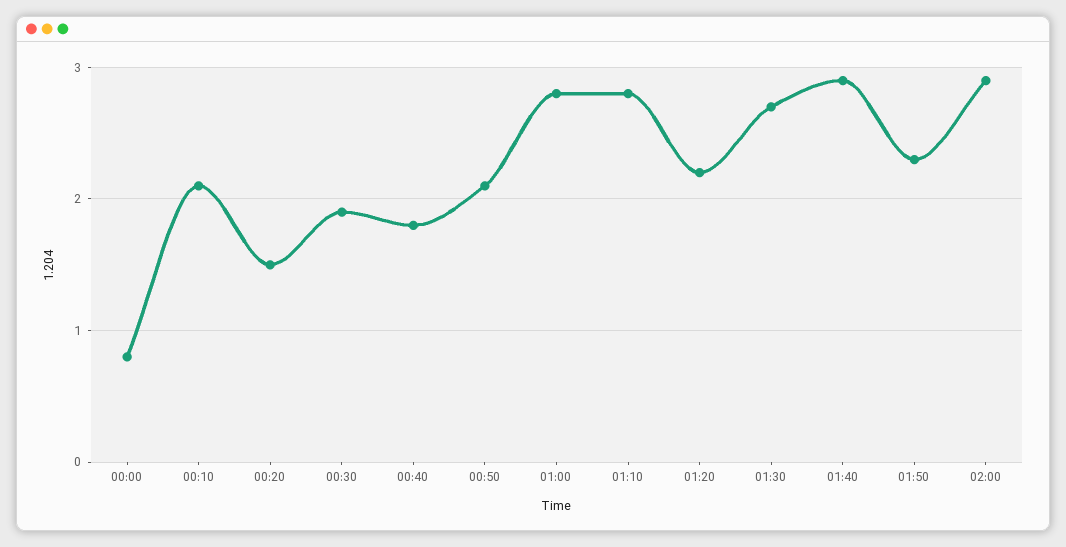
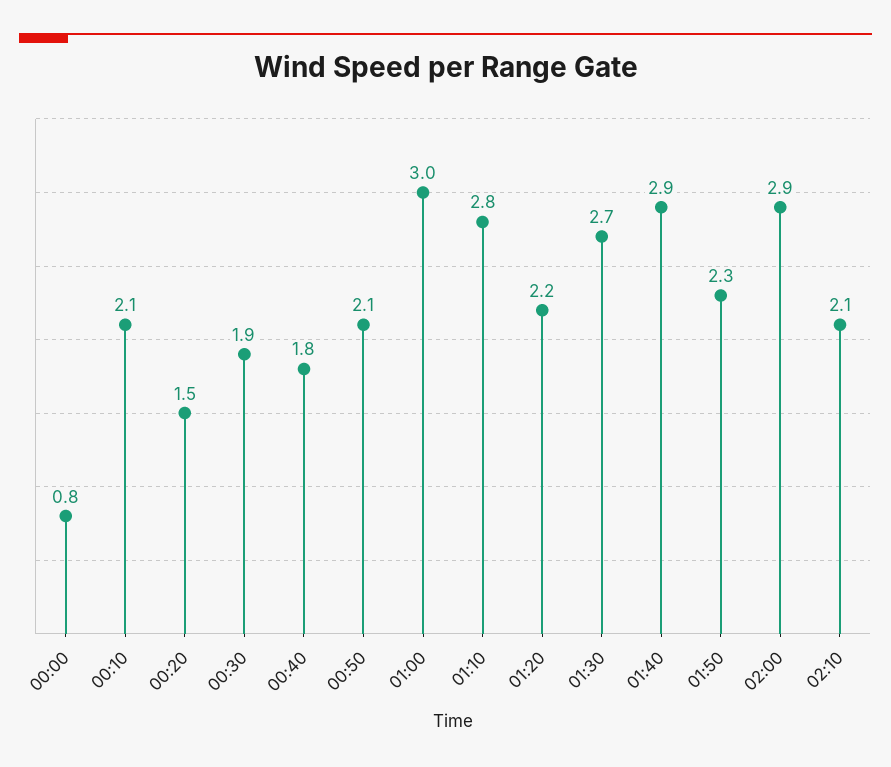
01:00: 2.8 -> 3
02:10: none -> 2.1

